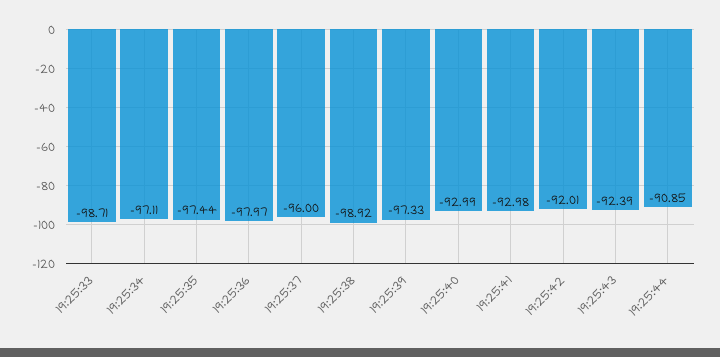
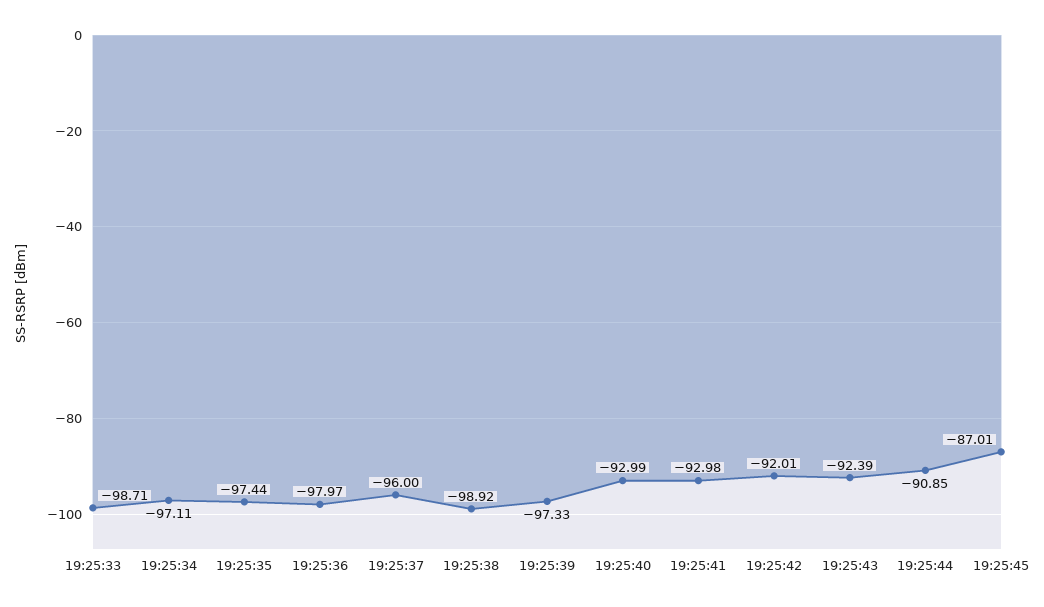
19:25:45: none -> -87.01

